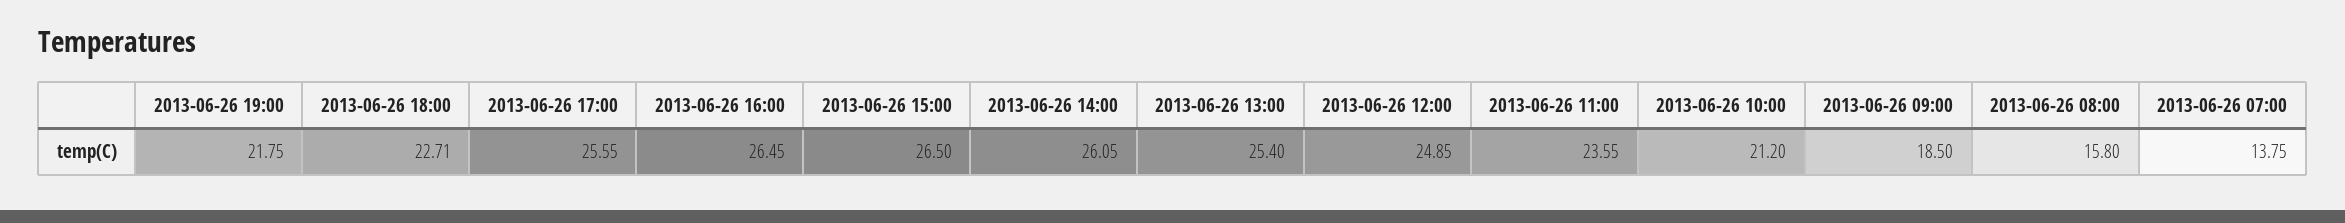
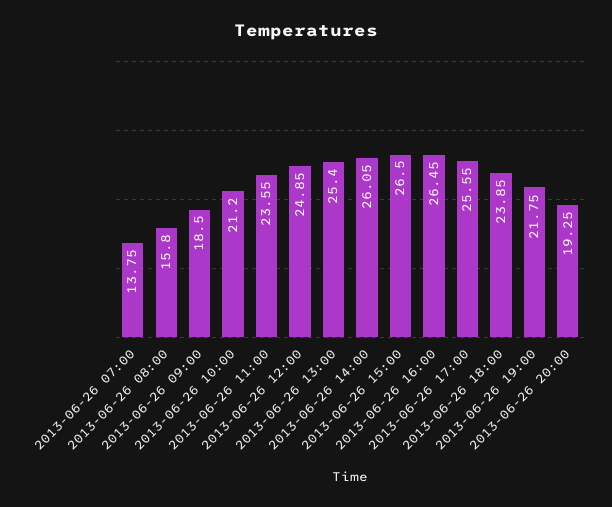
2013-06-26 18:00: 22.71 -> 23.85
2013-06-26 20:00: none -> 19.25

